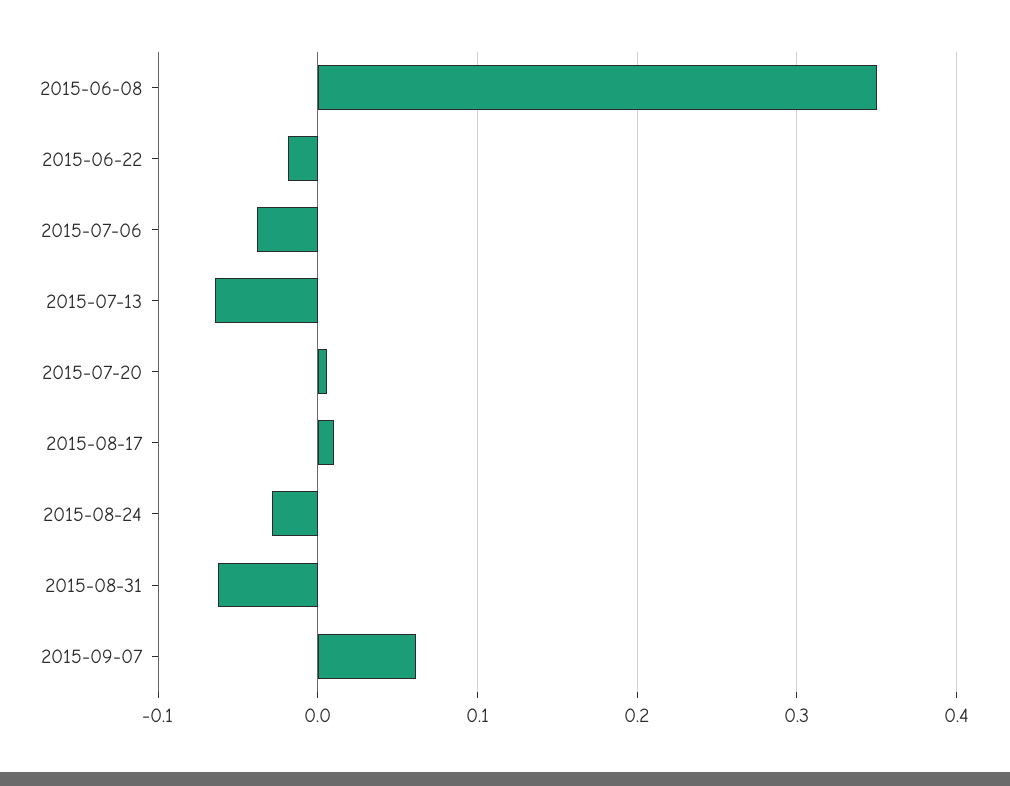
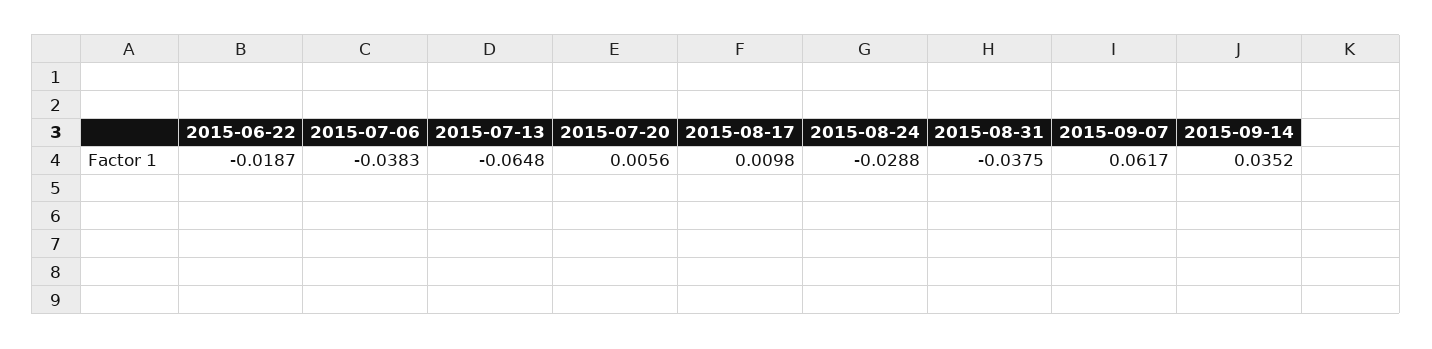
2015-06-08: 0.35 -> none
2015-08-31: -0.06 -> -0.0375
2015-09-14: none -> 0.0352

